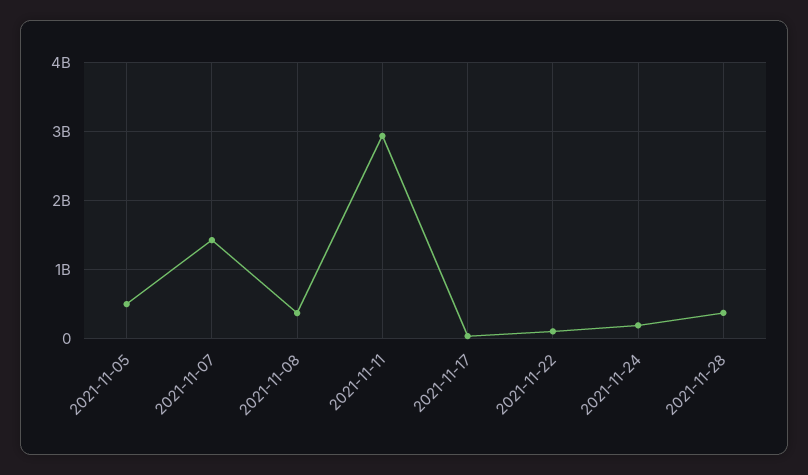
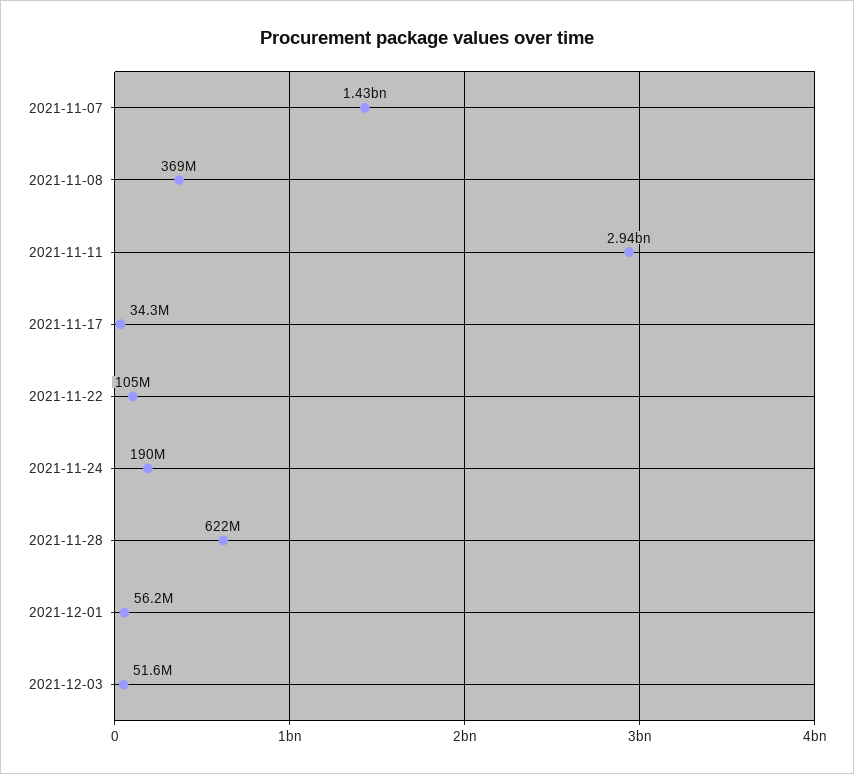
2021-11-05: 500000000 -> none
2021-11-28: 400000000 -> 622000000
2021-12-01: none -> 56200000
2021-12-03: none -> 51600000

